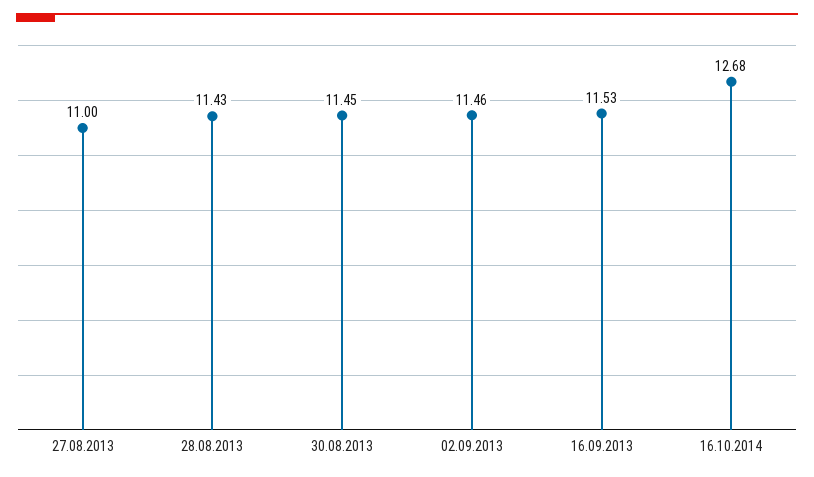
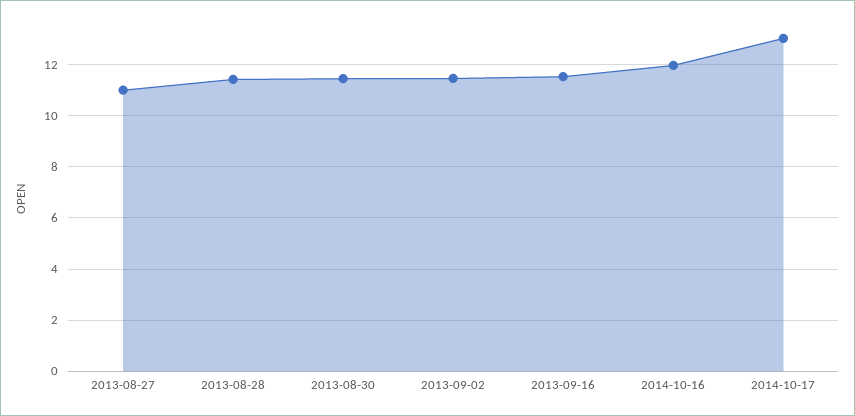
16.10.2014: 12.68 -> 12
2014-10-17: none -> 13

